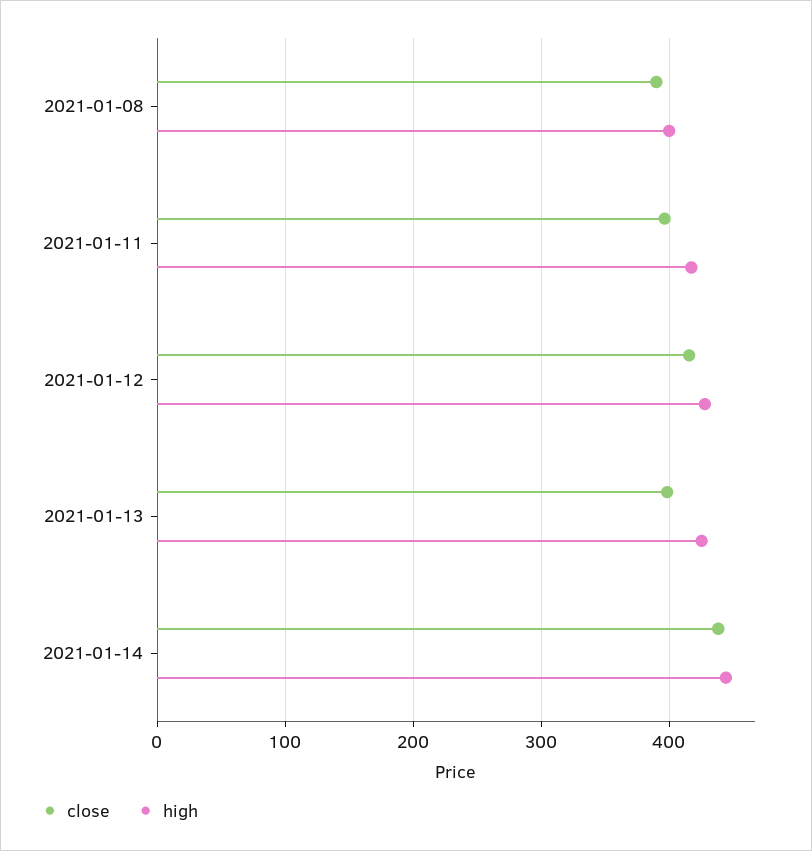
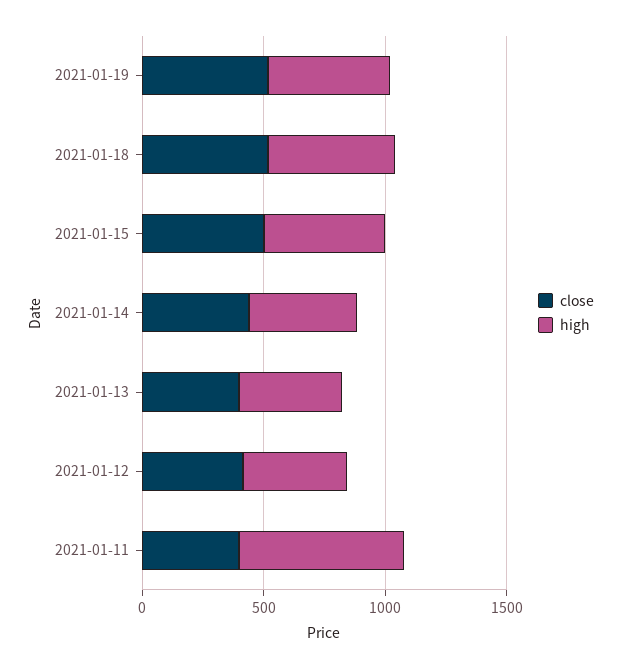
close, 2021-01-08: 390 -> none
high, 2021-01-08: 400 -> none
high, 2021-01-11: 420 -> 700
close, 2021-01-19: none -> 500
high, 2021-01-19: none -> 500
close, 2021-01-18: none -> 500
high, 2021-01-18: none -> 500
close, 2021-01-15: none -> 500
high, 2021-01-15: none -> 500

